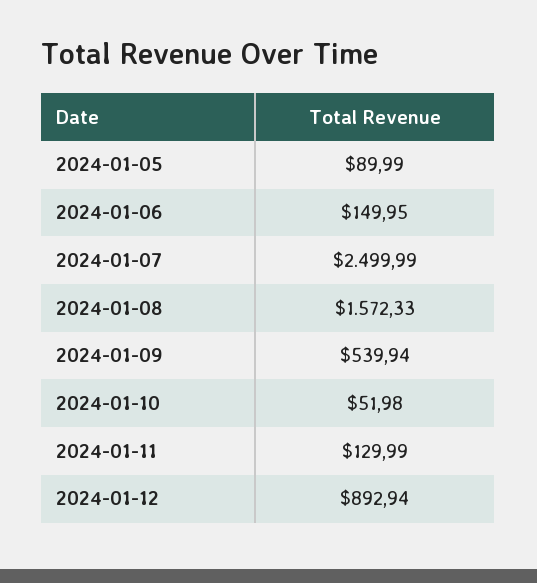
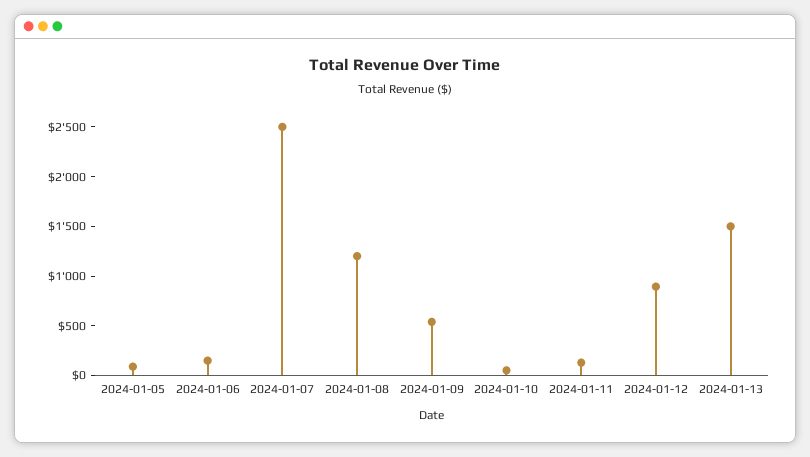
2024-01-08: 1572.33 -> 1200
2024-01-13: none -> 1500

